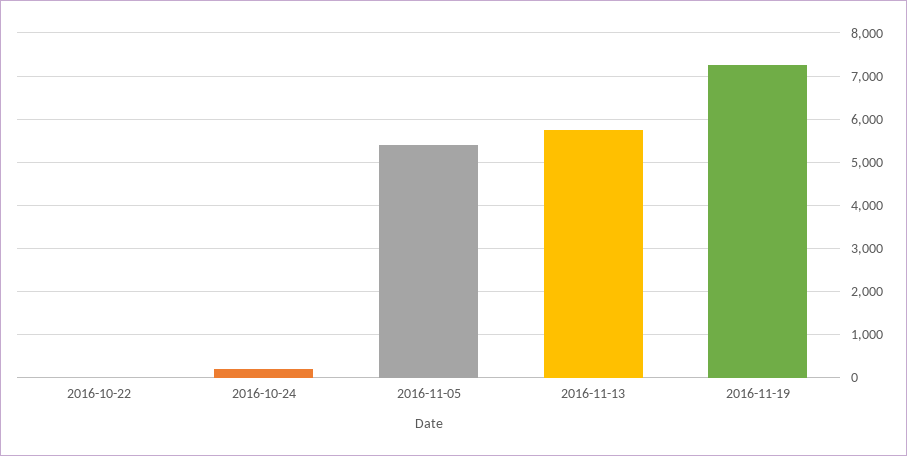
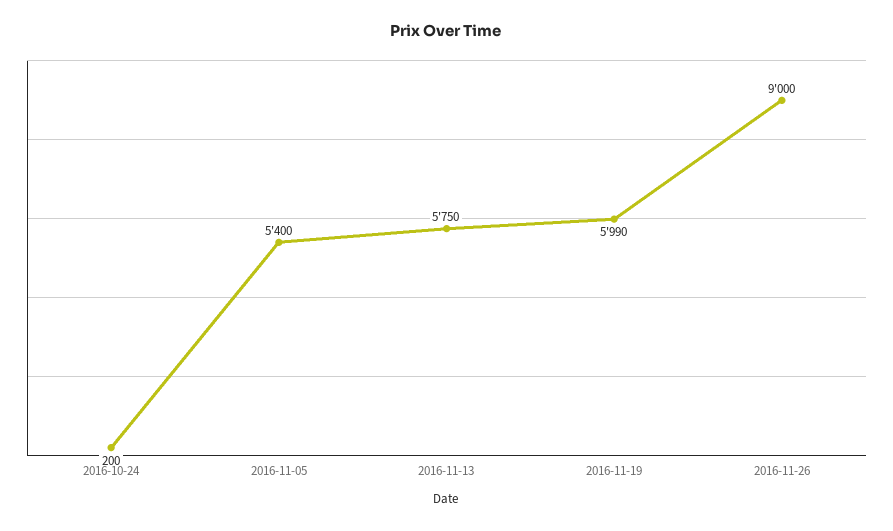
2016-10-22: 0 -> none
2016-11-19: 7200 -> 5990
2016-11-26: none -> 9000

